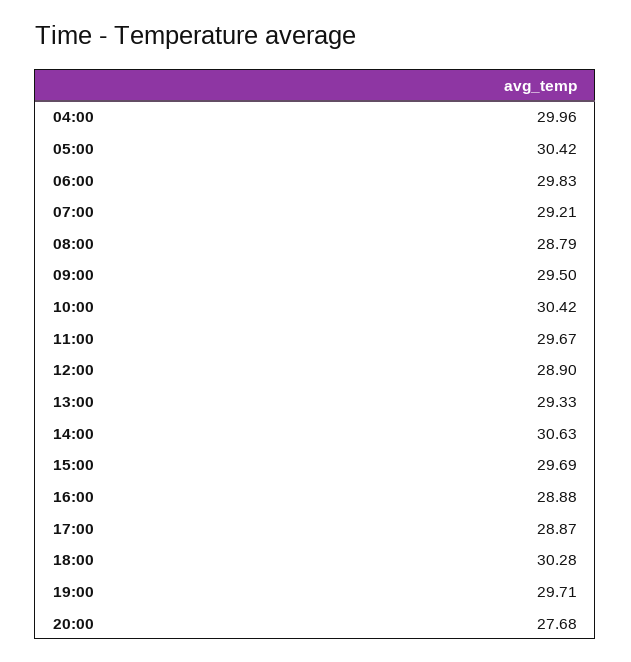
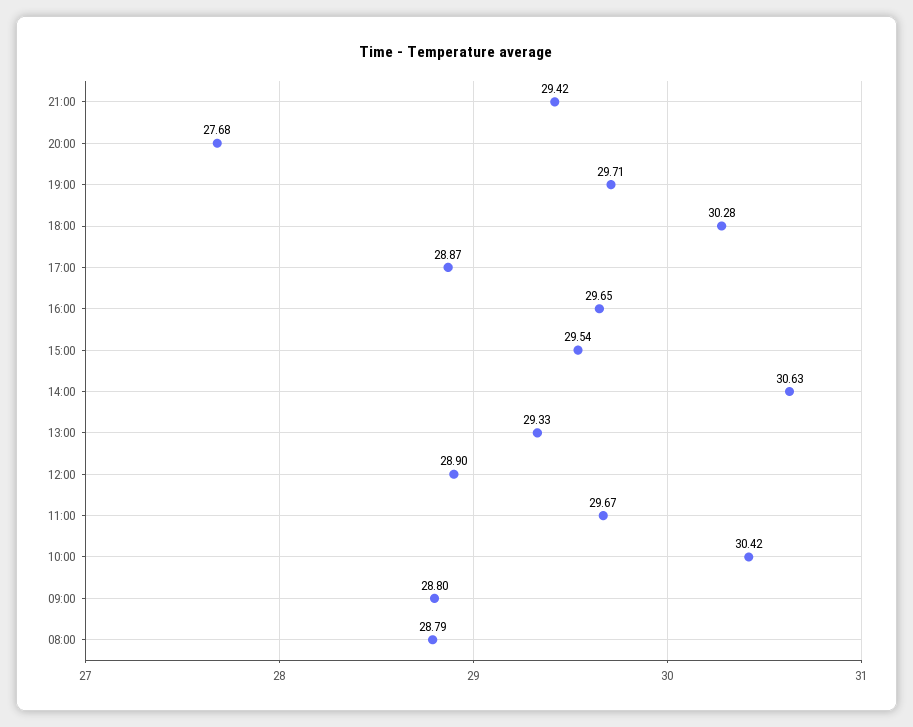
04:00: 29.96 -> none
05:00: 30.42 -> none
06:00: 29.83 -> none
07:00: 29.21 -> none
09:00: 29.5 -> 28.8
15:00: 29.69 -> 29.54
16:00: 28.88 -> 29.65
21:00: none -> 29.42

